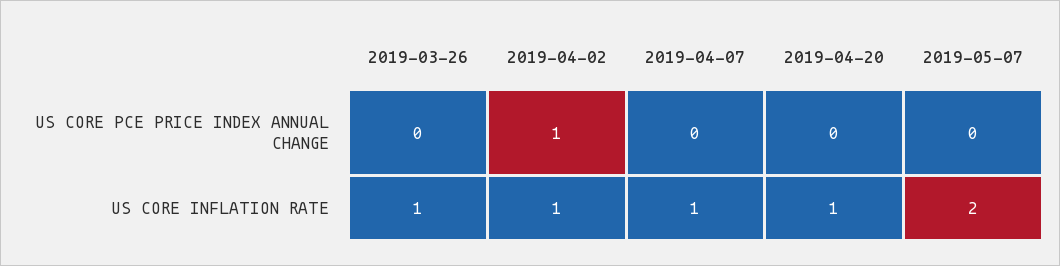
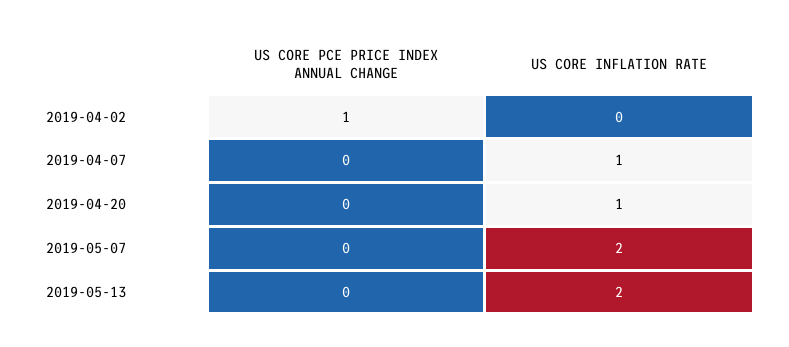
2019-03-26, US CORE PCE PRICE INDEX ANNUAL CHANGE: 0 -> none
2019-03-26, US CORE INFLATION RATE: 1 -> none
2019-04-02, US CORE INFLATION RATE: 1 -> 0
2019-05-13, US CORE PCE PRICE INDEX ANNUAL CHANGE: none -> 0
2019-05-13, US CORE INFLATION RATE: none -> 2

